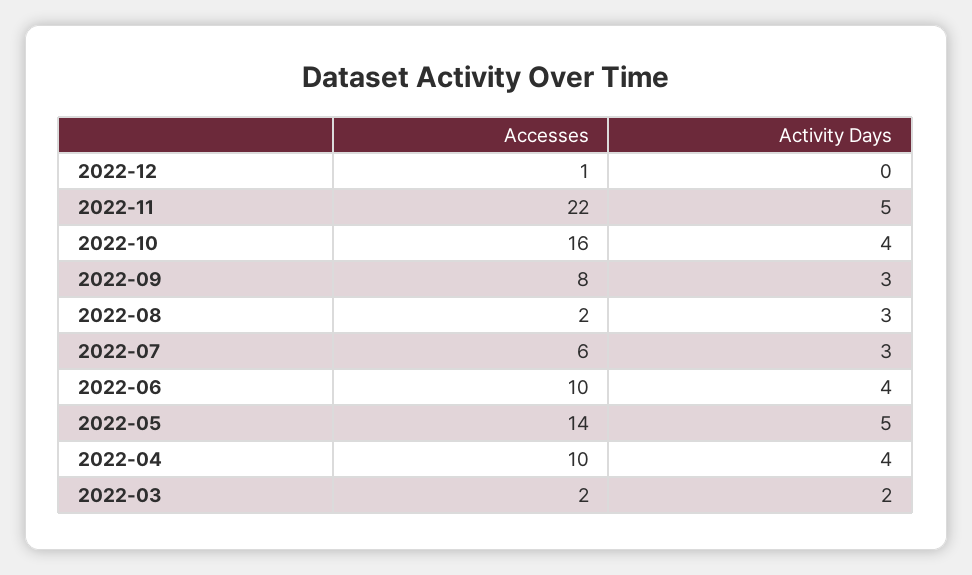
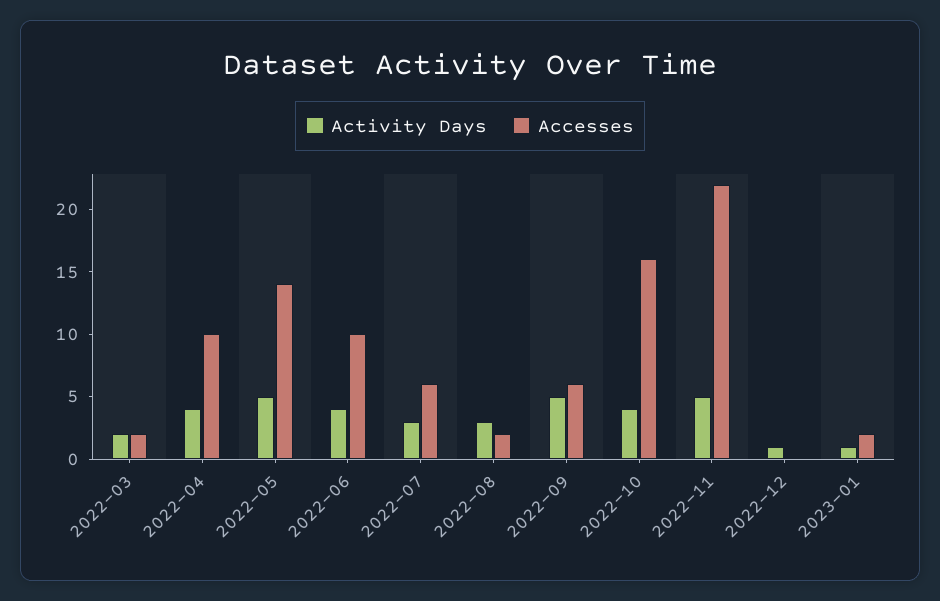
Accesses, 2022-12: 1 -> 0
Activity Days, 2022-12: 0 -> 1
Accesses, 2022-09: 8 -> 6
Activity Days, 2022-09: 3 -> 5
Activity Days, 2023-01: none -> 1
Accesses, 2023-01: none -> 2

